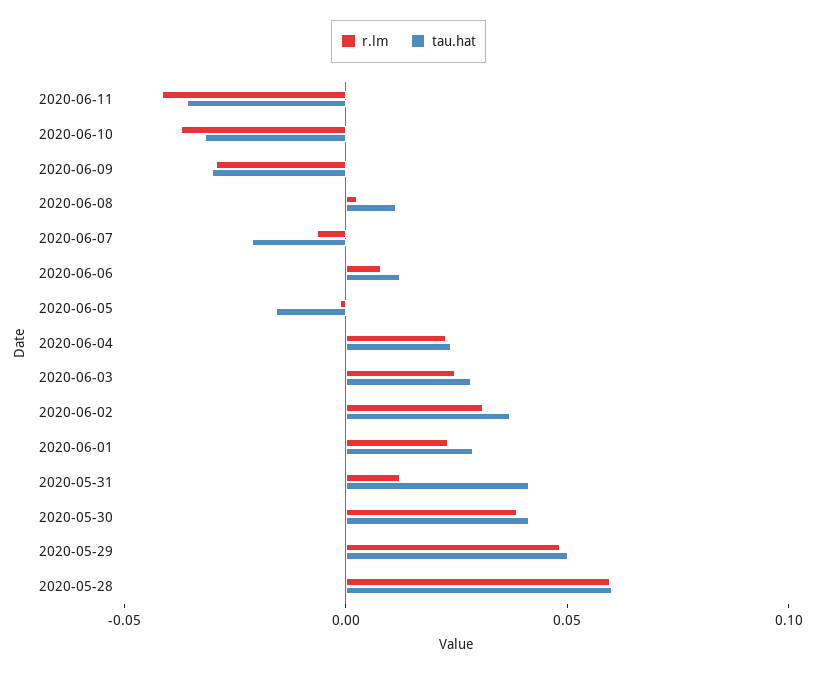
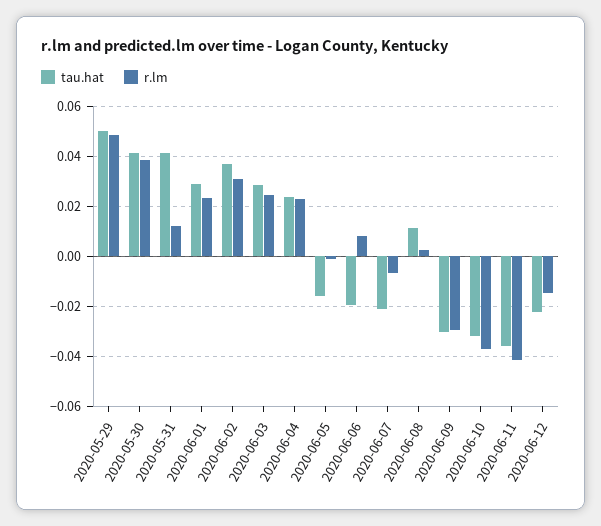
tau.hat, 2020-06-06: 0.01 -> -0.02
r.lm, 2020-05-28: 0.06 -> none
tau.hat, 2020-05-28: 0.06 -> none
tau.hat, 2020-06-12: none -> -0.0225
r.lm, 2020-06-12: none -> -0.015

